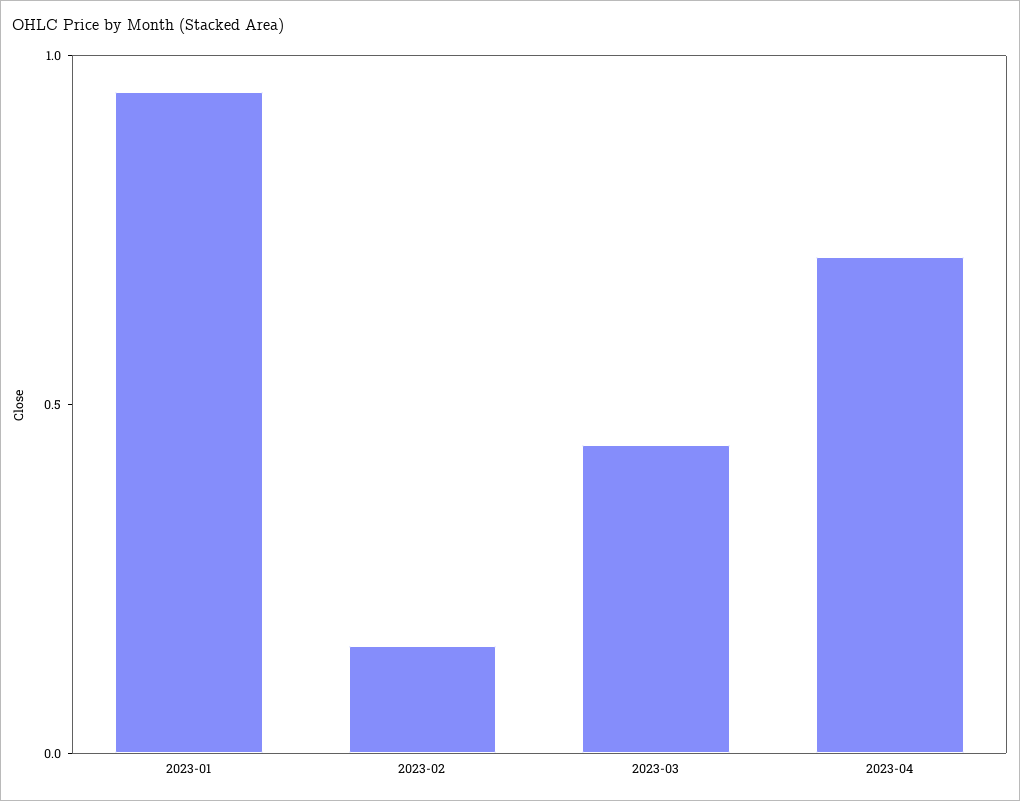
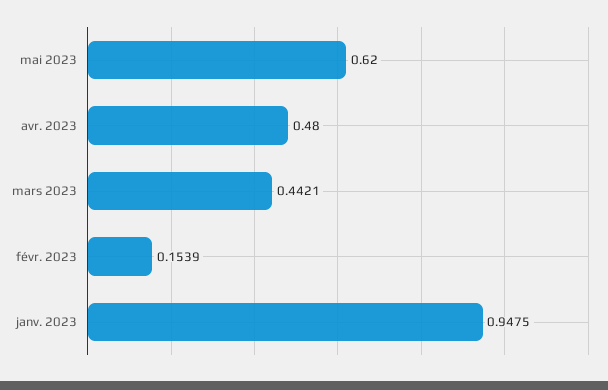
2023-04: 0.7 -> 0.48
mai 2023: none -> 0.62

